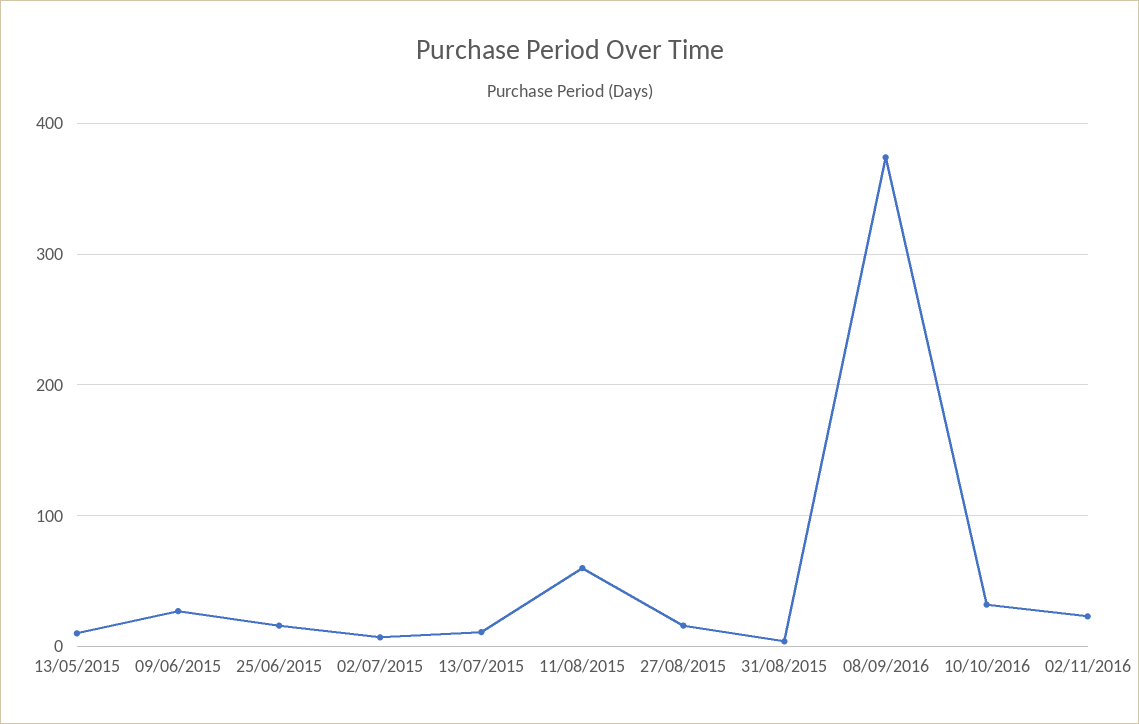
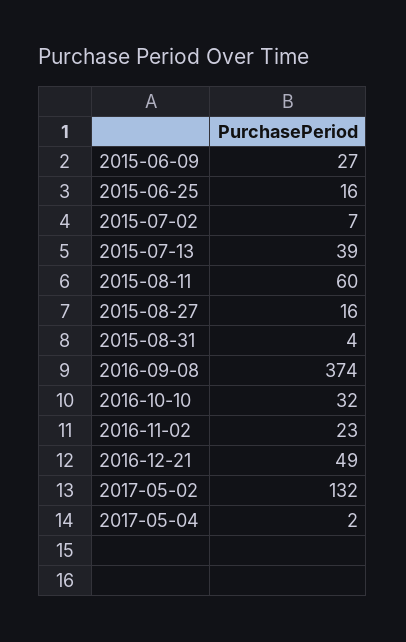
13/05/2015: 10 -> none
13/07/2015: 10 -> 39
2016-12-21: none -> 49
2017-05-02: none -> 132
2017-05-04: none -> 2

